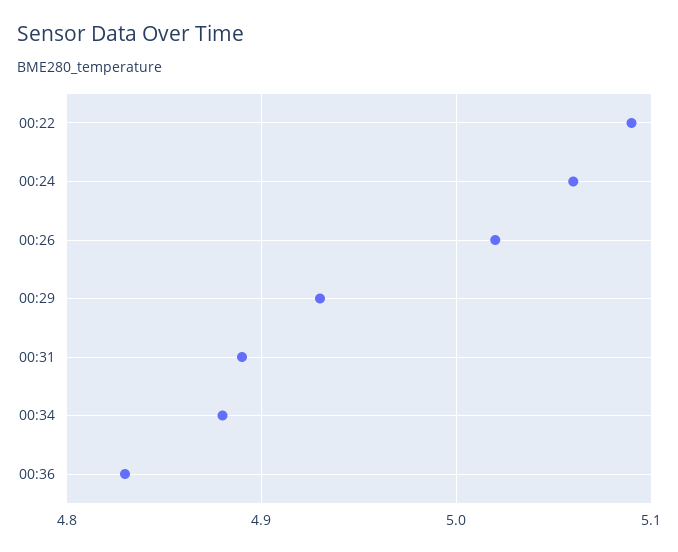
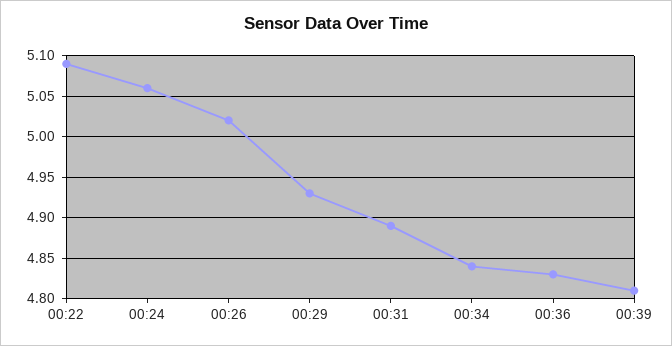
00:34: 4.88 -> 4.84
00:39: none -> 4.81

